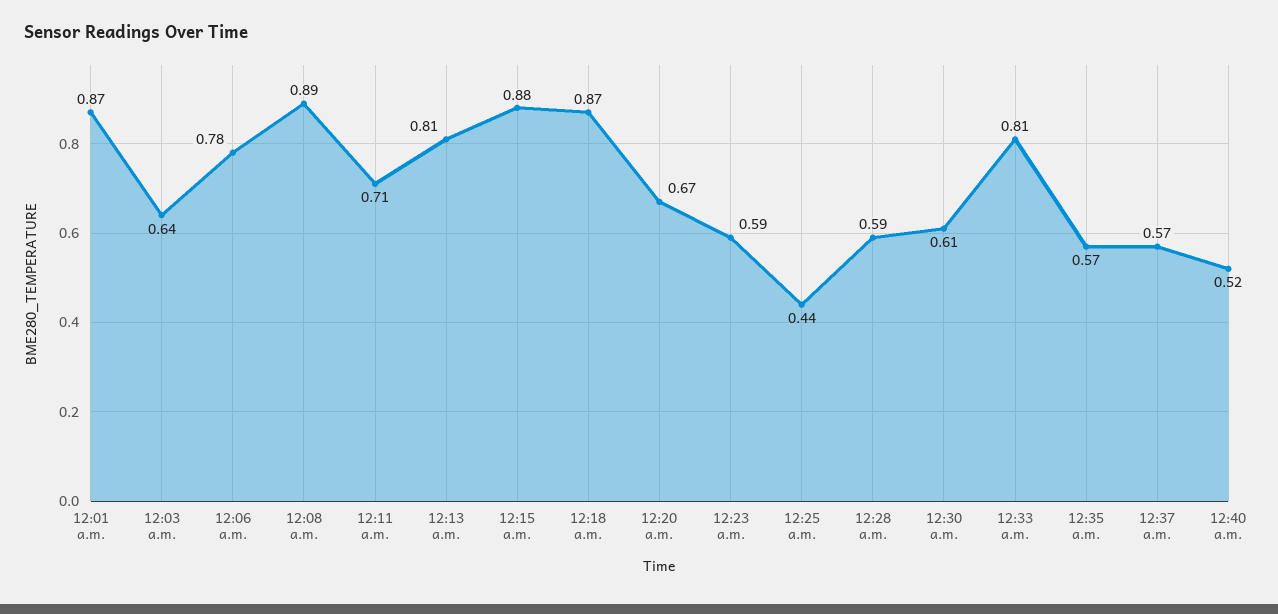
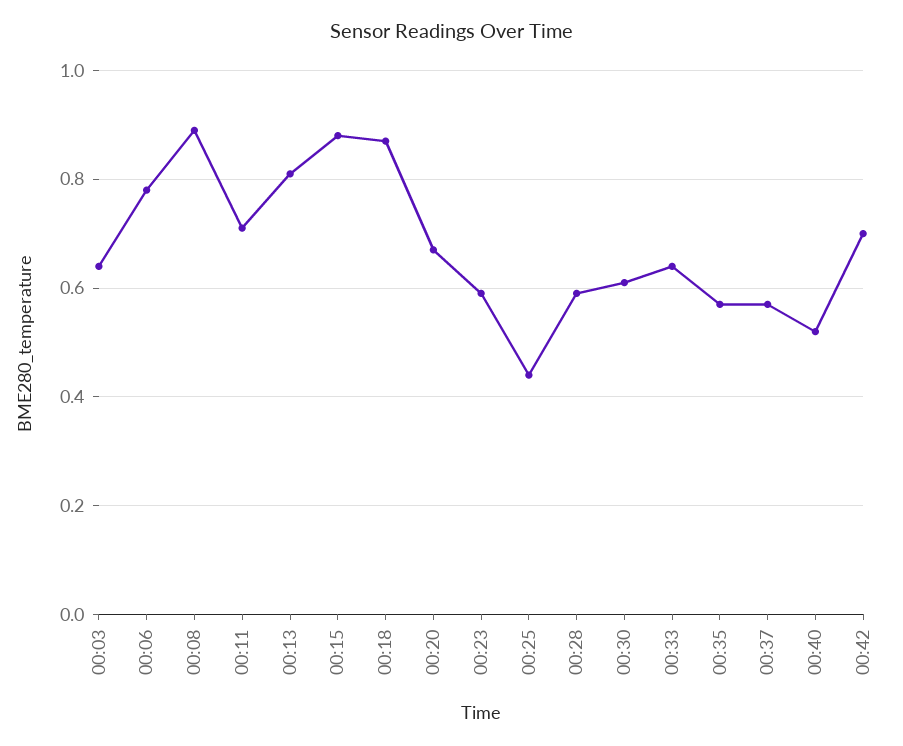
12:01 a.m.: 0.87 -> none
12:33 a.m.: 0.81 -> 0.65
00:42: none -> 0.7

